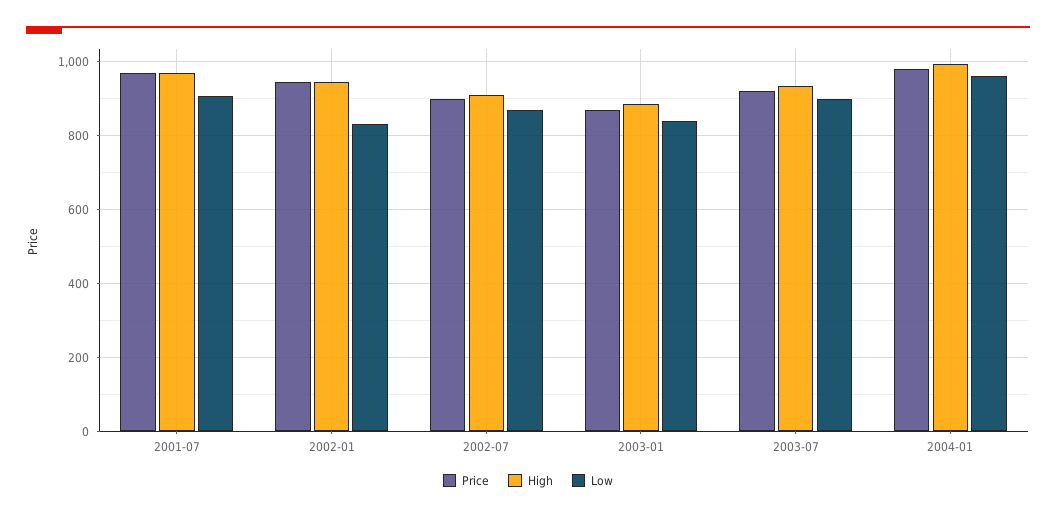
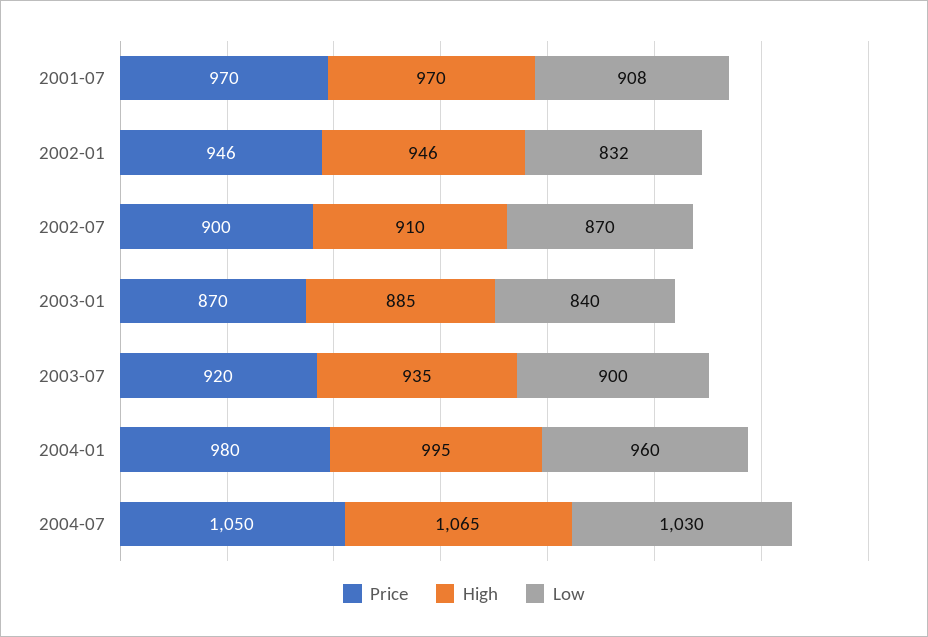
Price, 2004-07: none -> 1050
High, 2004-07: none -> 1065
Low, 2004-07: none -> 1030

